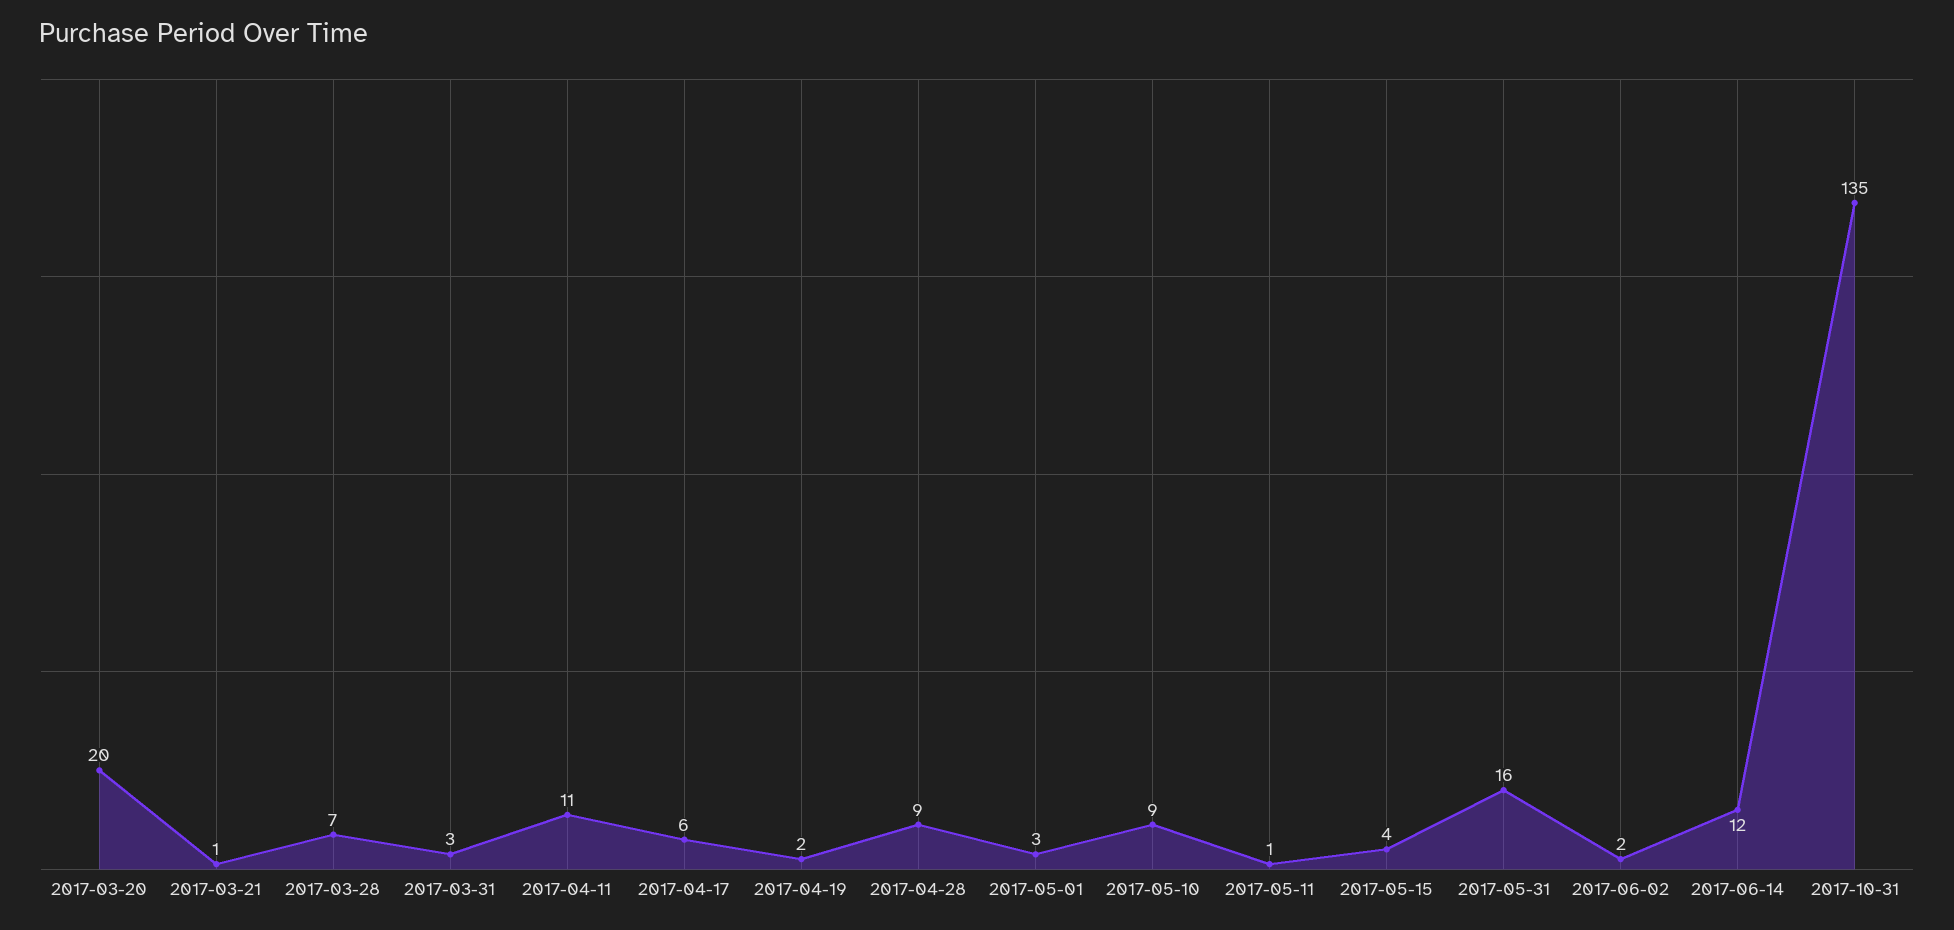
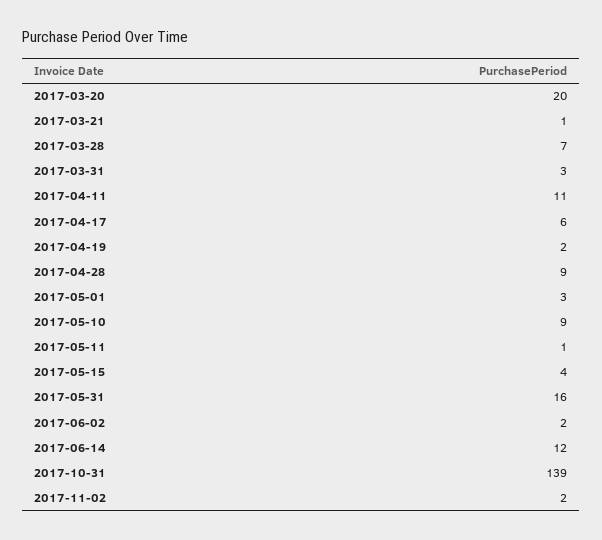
2017-10-31: 135 -> 139
2017-11-02: none -> 2

